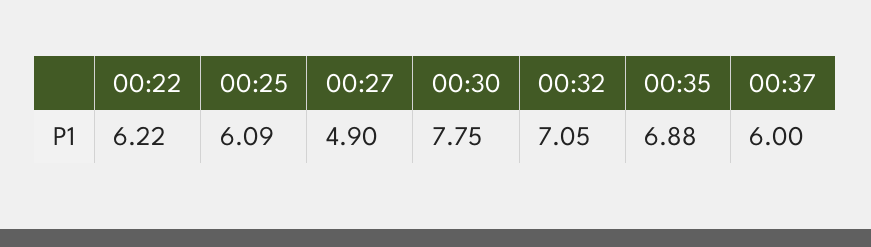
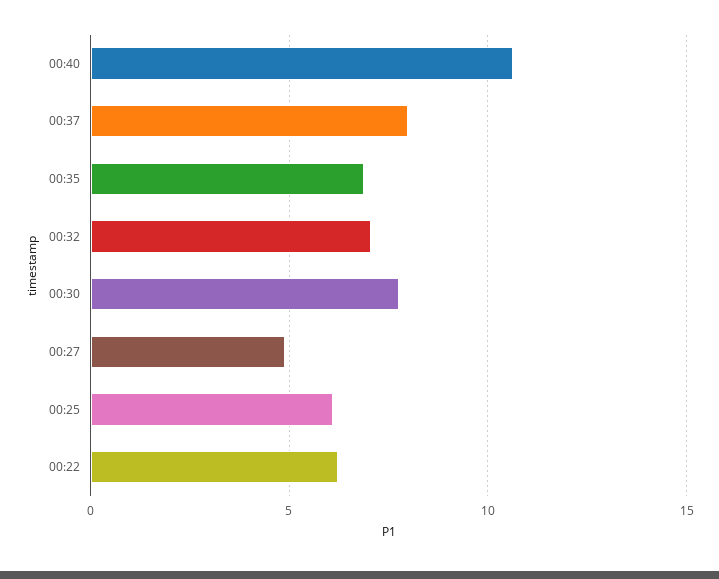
00:37: 6 -> 8
00:40: none -> 10.5

